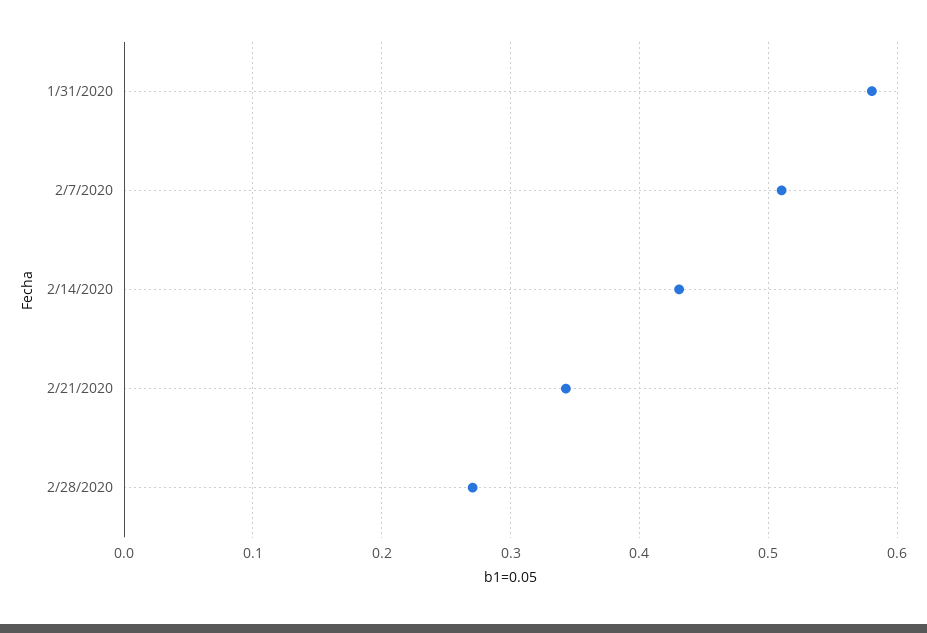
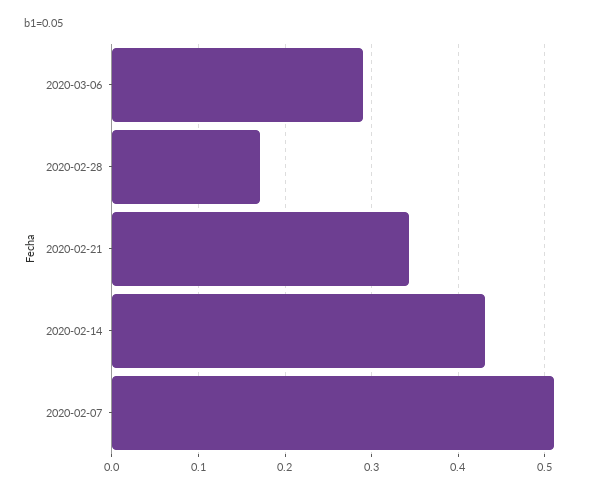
1/31/2020: 0.58 -> none
2/28/2020: 0.27 -> 0.17
2020-03-06: none -> 0.29

